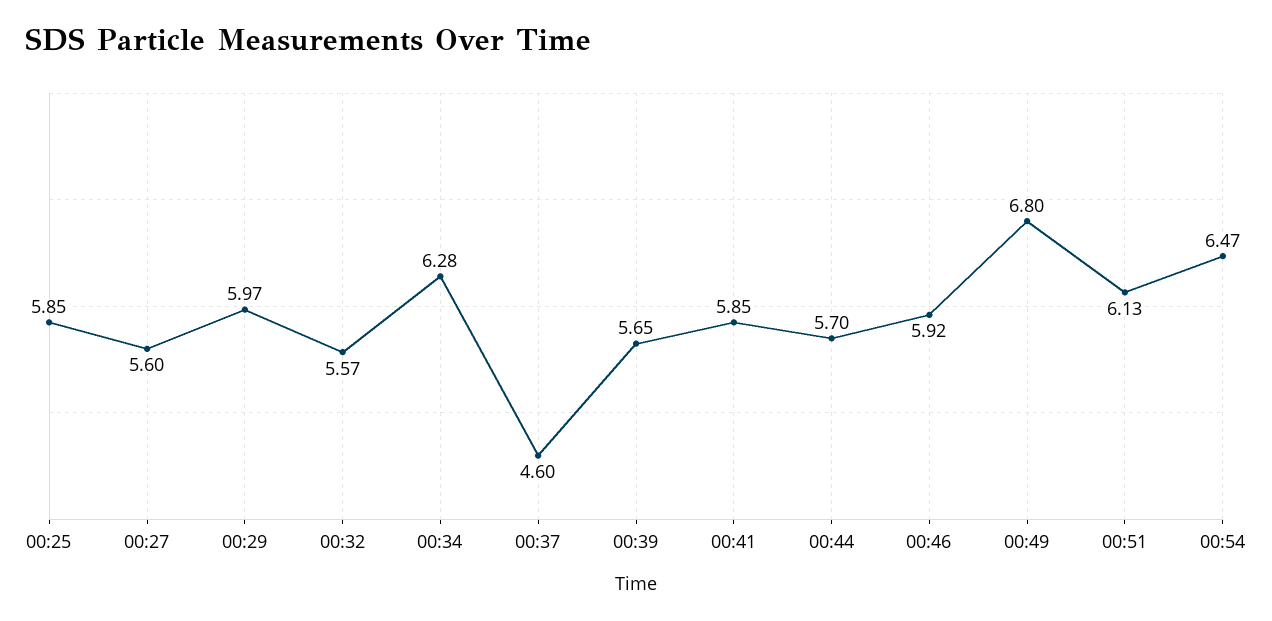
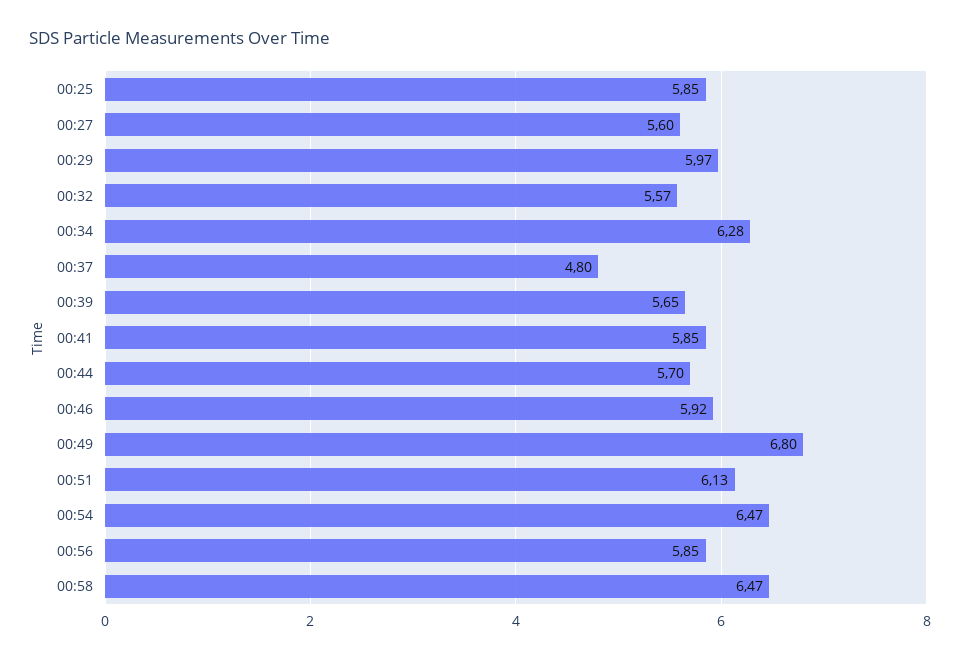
00:37: 4.6 -> 4.8
00:56: none -> 5.85
00:58: none -> 6.47

